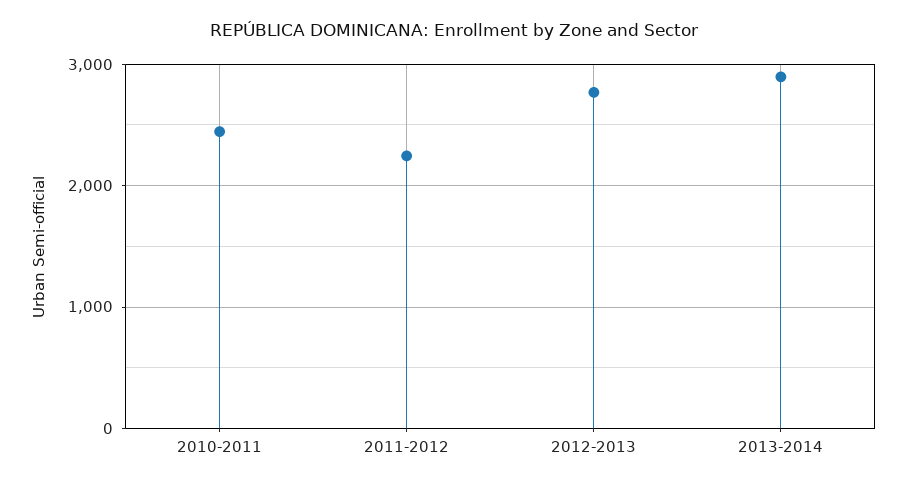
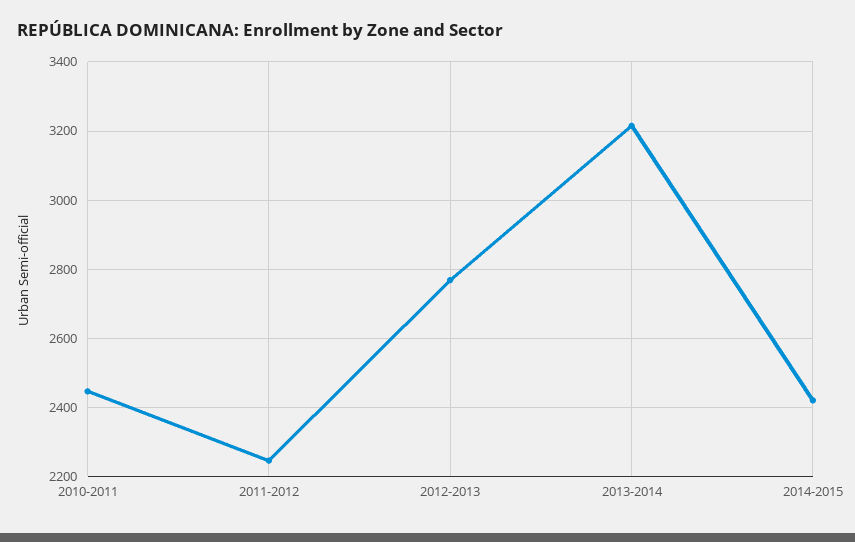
2013-2014: 2900 -> 3220
2014-2015: none -> 2420

